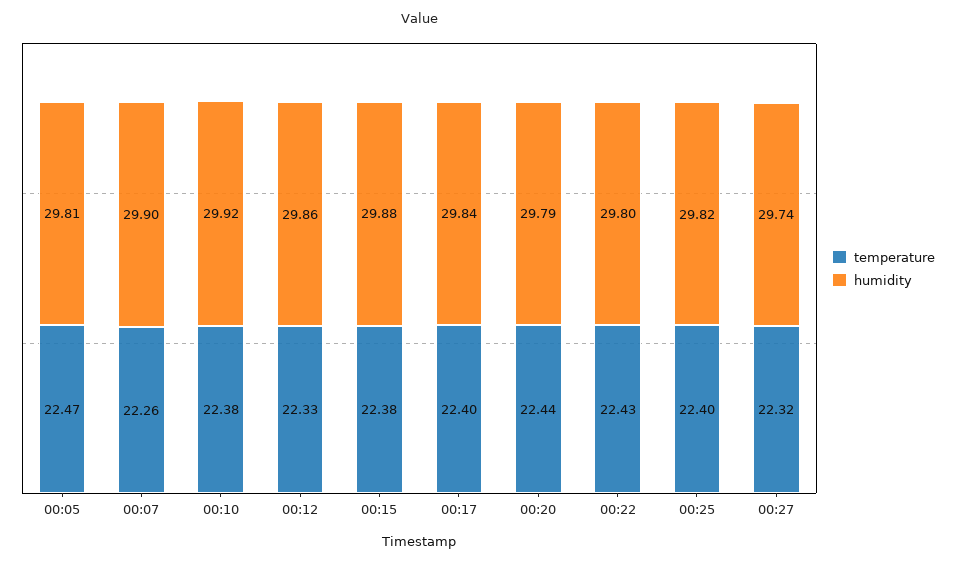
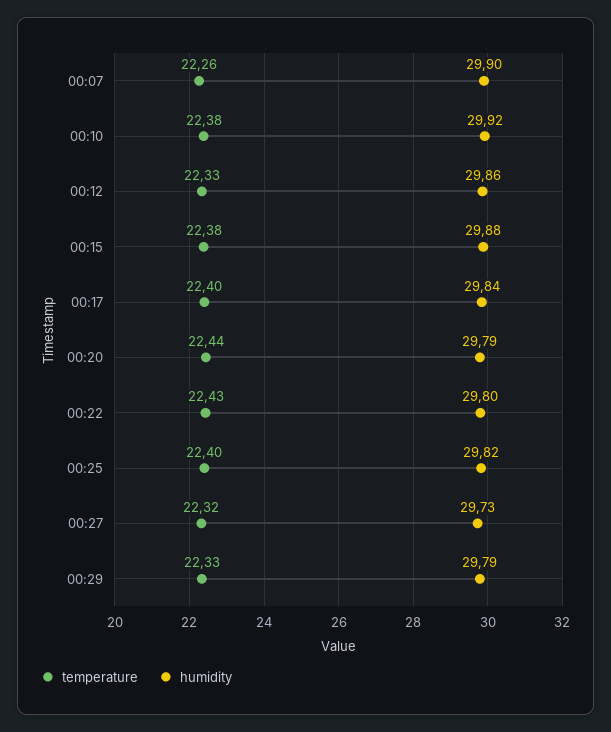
temperature, 00:05: 22.47 -> none
humidity, 00:05: 29.81 -> none
humidity, 00:27: 29.74 -> 29.73
temperature, 00:29: none -> 22.33
humidity, 00:29: none -> 29.79

